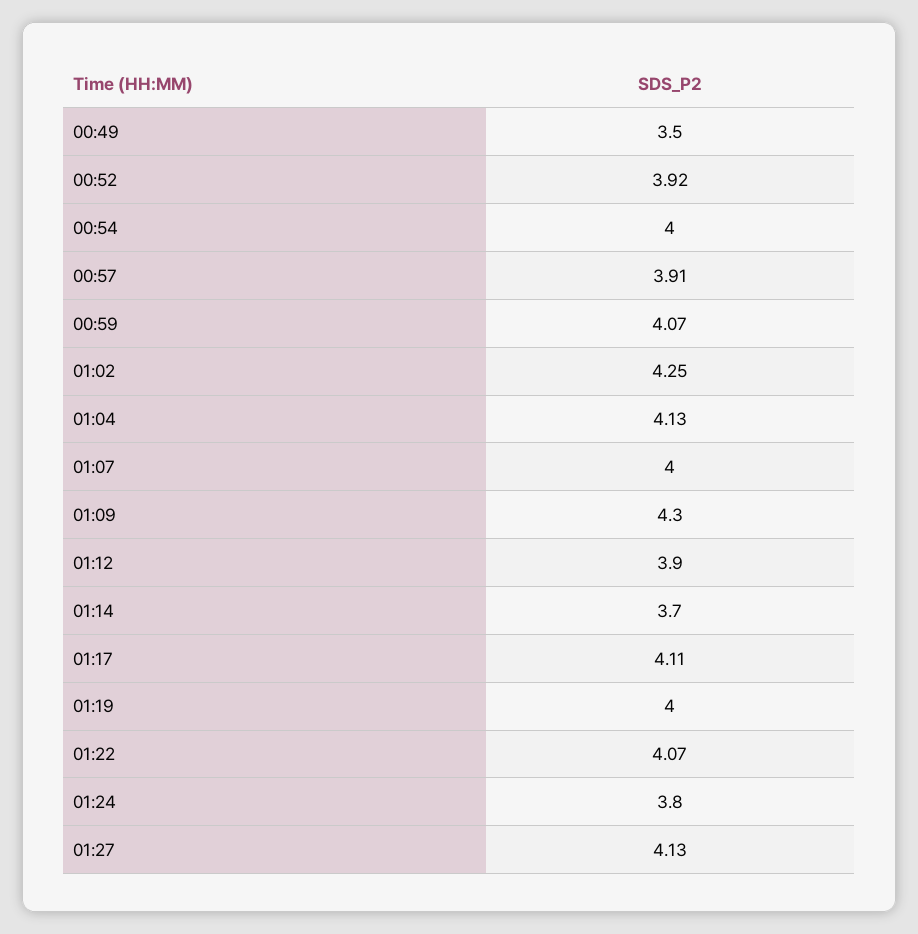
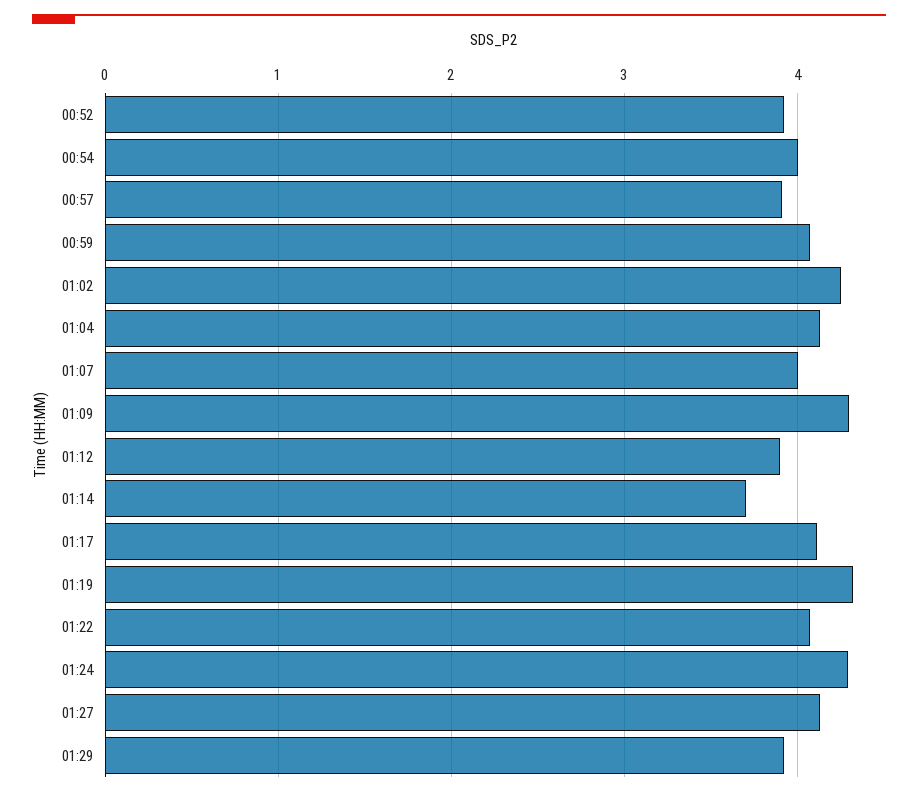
00:49: 3.5 -> none
01:19: 4 -> 4.3
01:24: 3.8 -> 4.3
01:29: none -> 3.9

